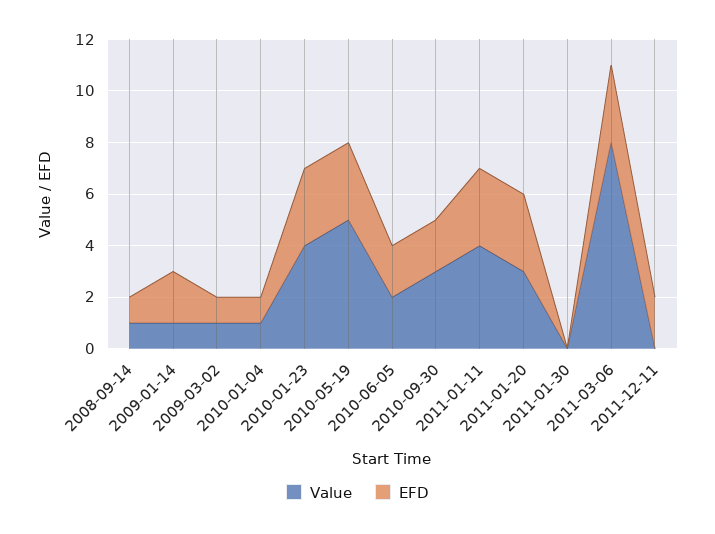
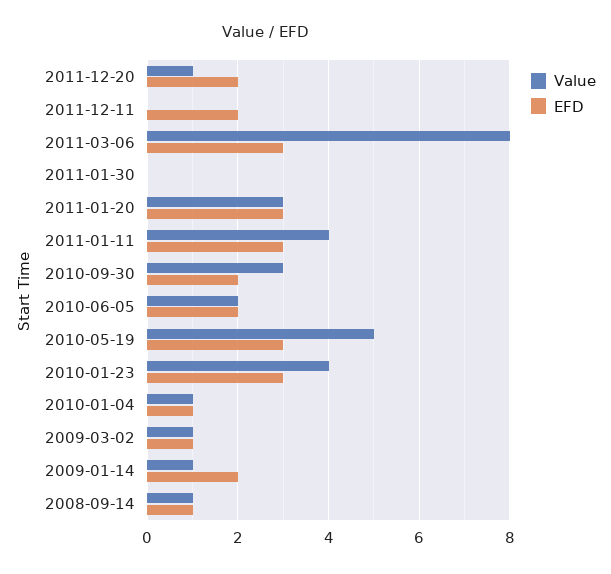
Value, 2011-12-20: none -> 1
EFD, 2011-12-20: none -> 2

